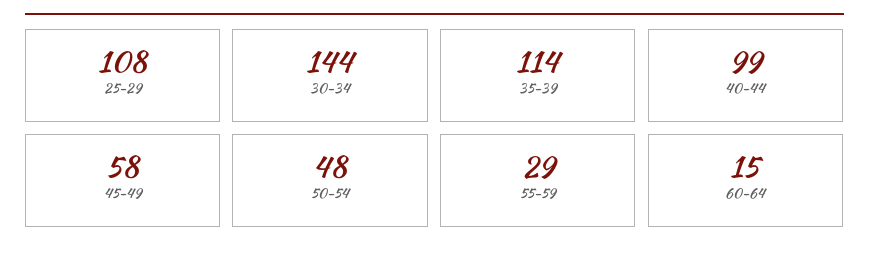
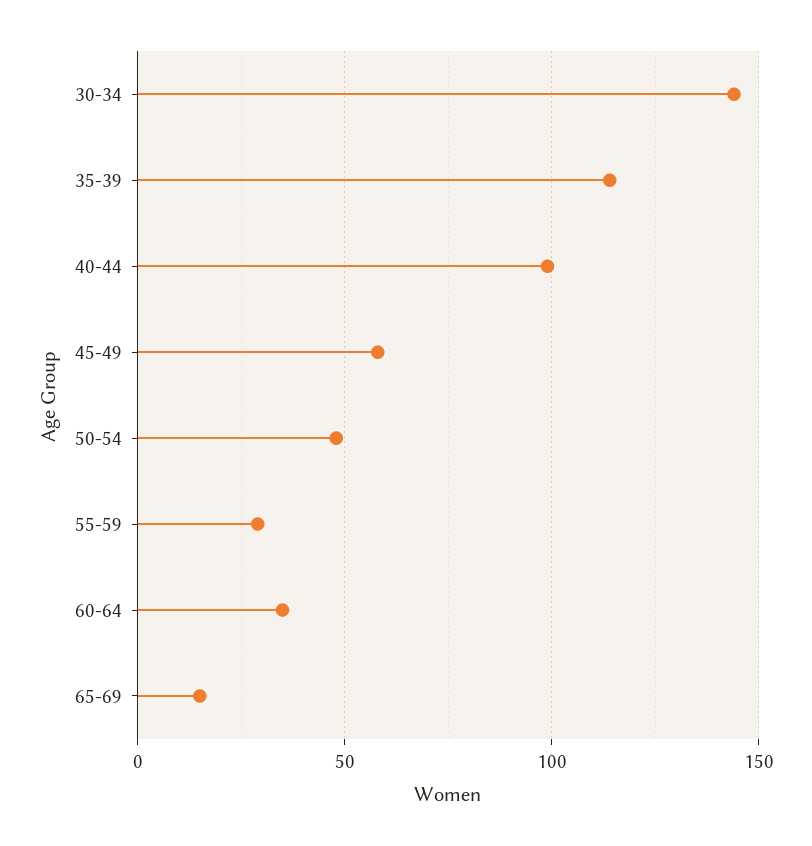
25-29: 108 -> none
60-64: 15 -> 35
65-69: none -> 15

